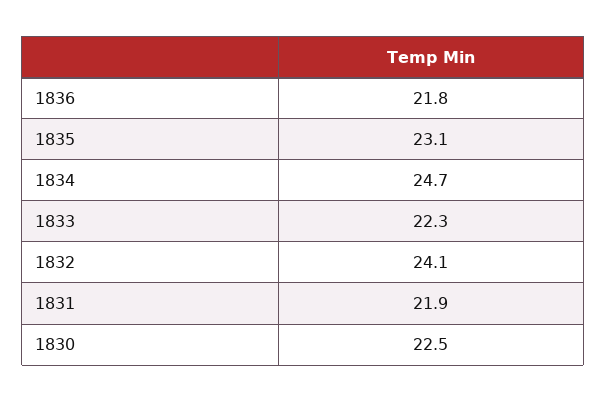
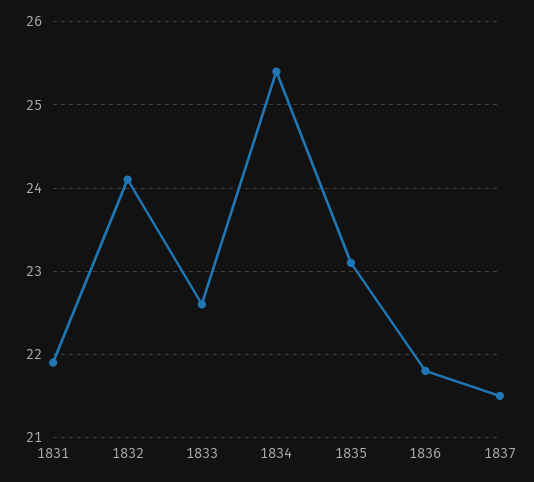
1834: 24.7 -> 25.4
1833: 22.3 -> 22.6
1830: 22.5 -> none
1837: none -> 21.5

